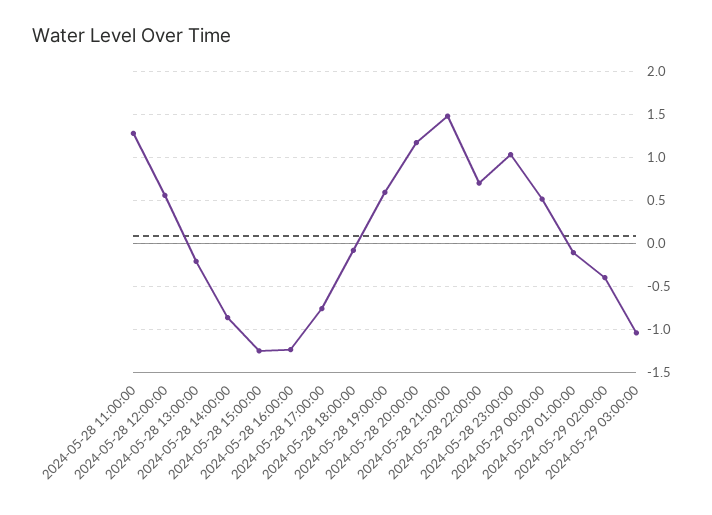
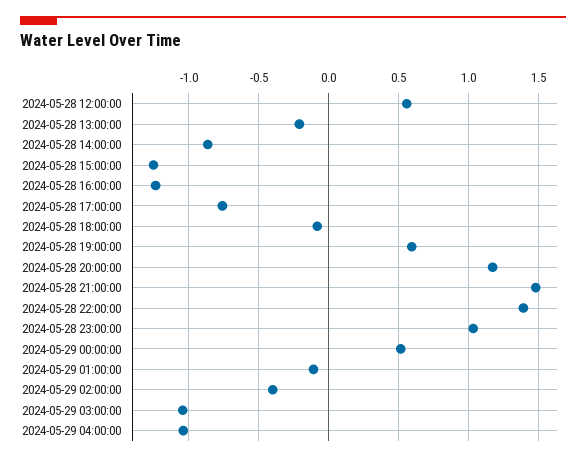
2024-05-28 11:00:00: 1.3 -> none
2024-05-28 22:00:00: 0.7 -> 1.4
2024-05-29 04:00:00: none -> -1.05

